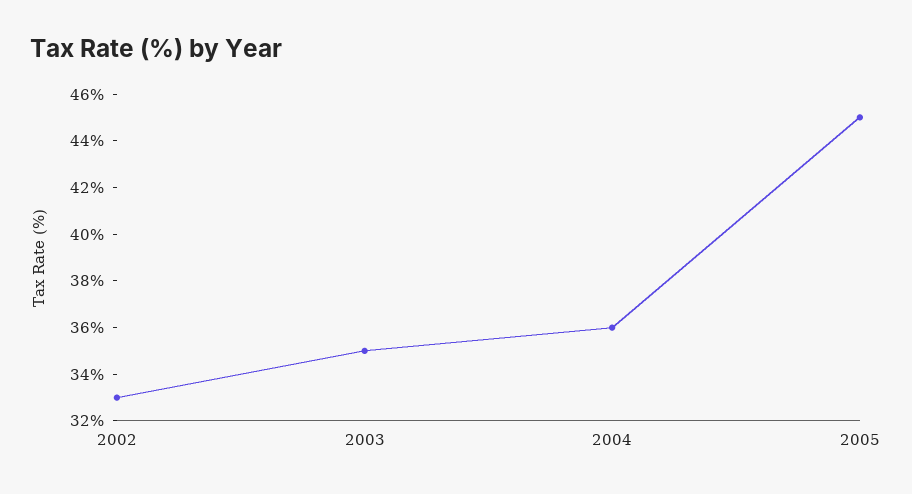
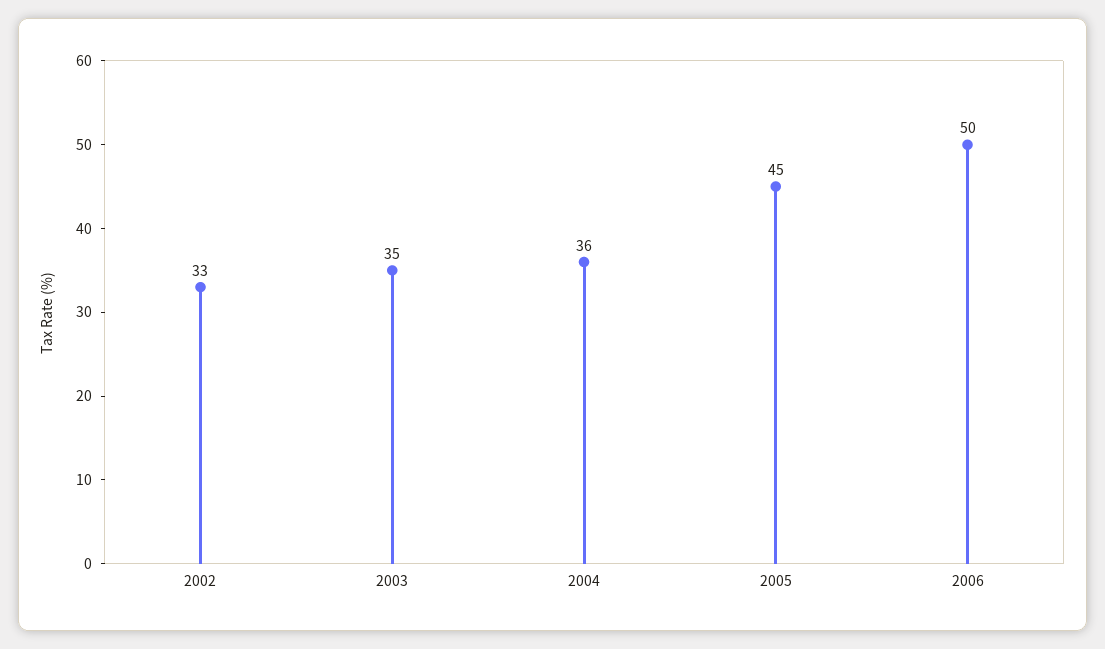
2006: none -> 50

